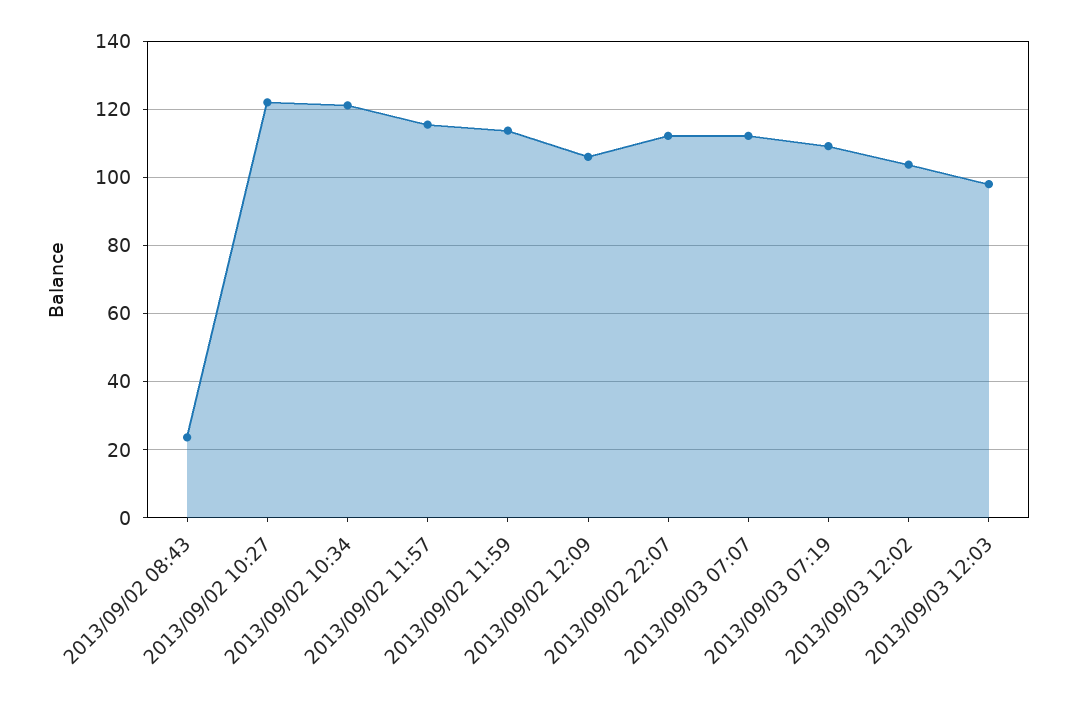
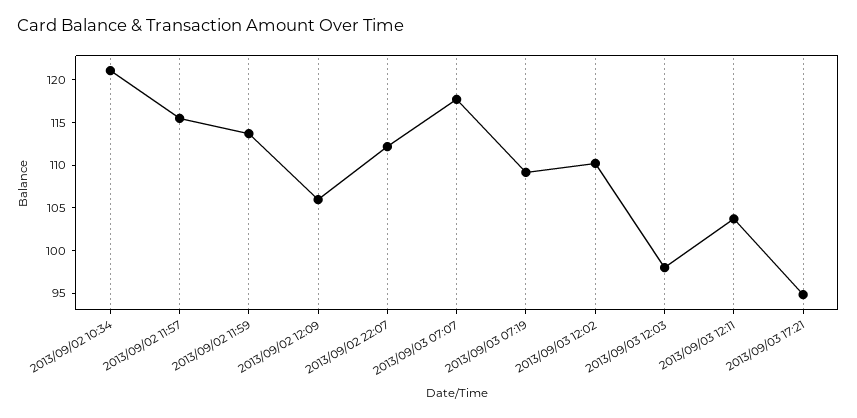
2013/09/02 08:43: 24 -> none
2013/09/02 10:27: 122 -> none
2013/09/03 07:07: 112 -> 118
2013/09/03 12:02: 104 -> 110
2013/09/03 12:11: none -> 104
2013/09/03 17:21: none -> 95

